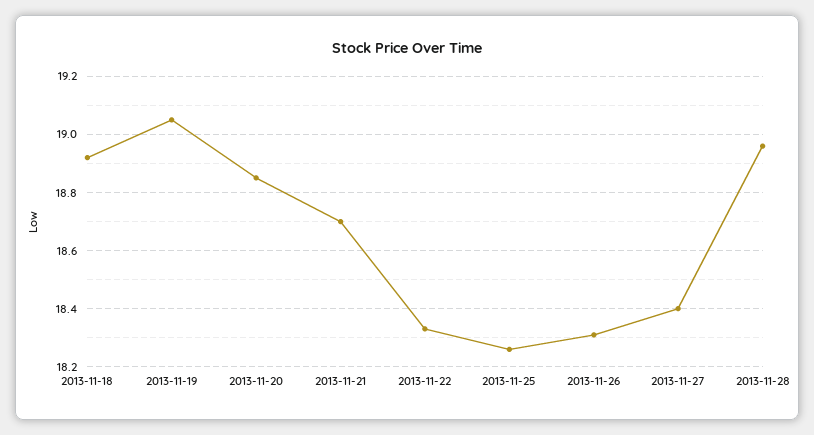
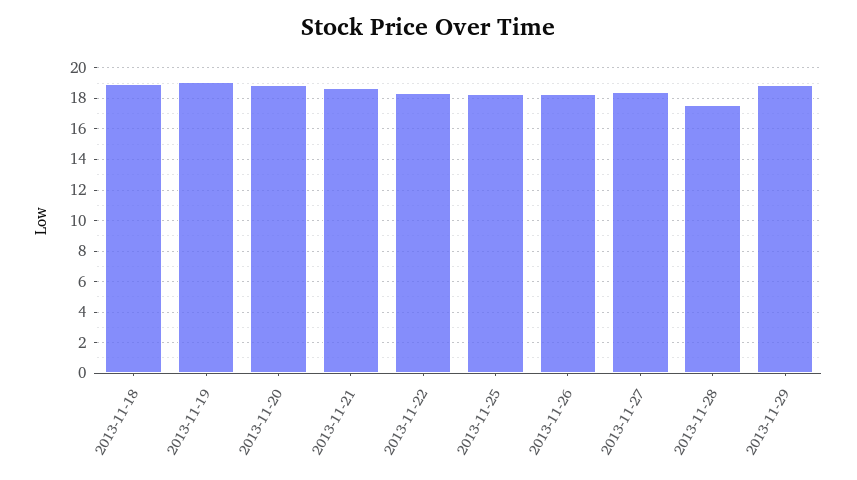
2013-11-28: 18.95 -> 17.5
2013-11-29: none -> 19

